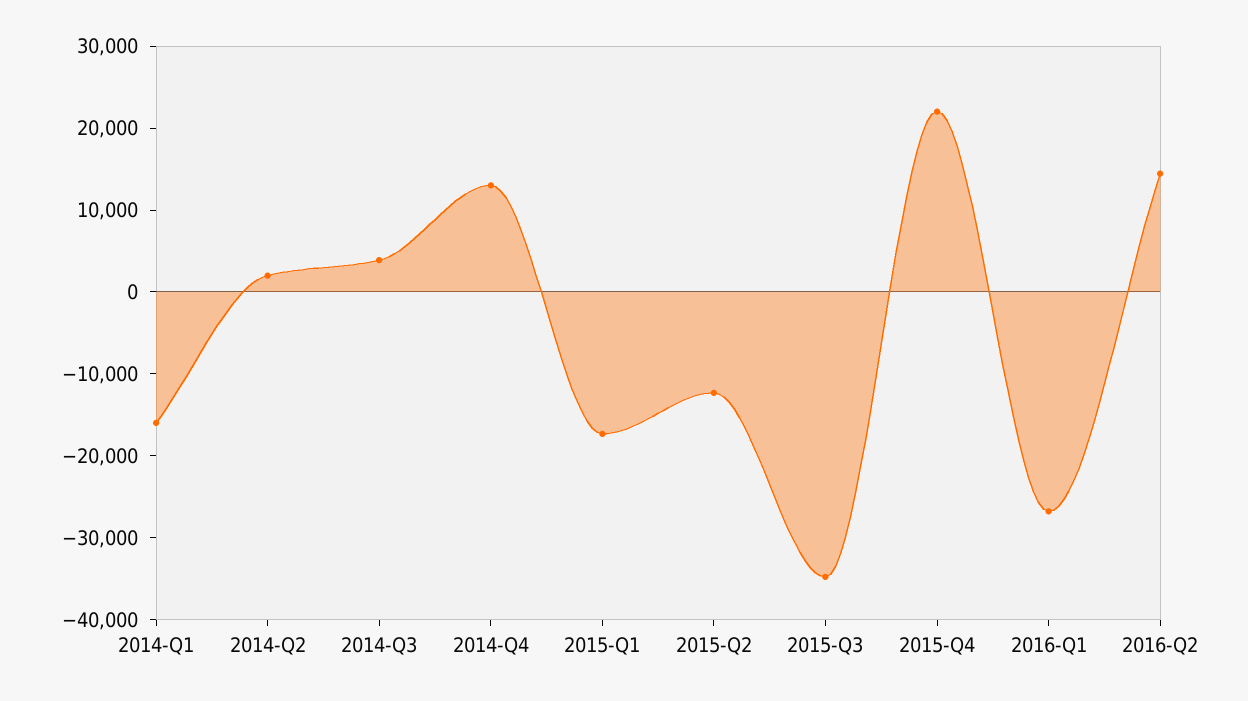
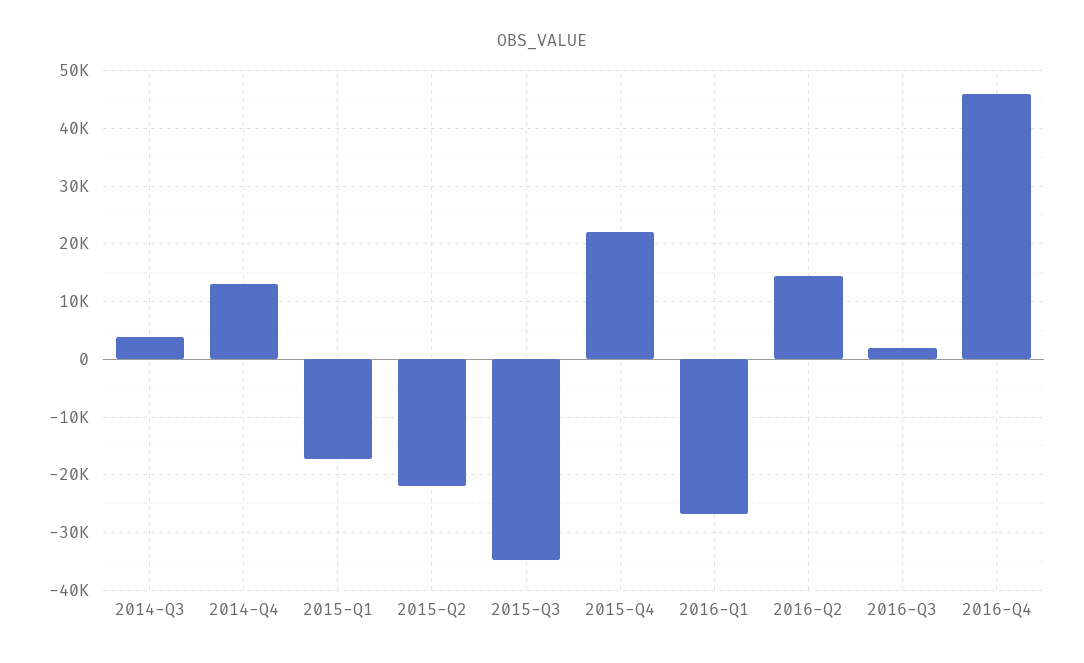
2014-Q1: -16000 -> none
2014-Q2: 2000 -> none
2015-Q2: -12000 -> -22000
2016-Q3: none -> 2000
2016-Q4: none -> 46000

